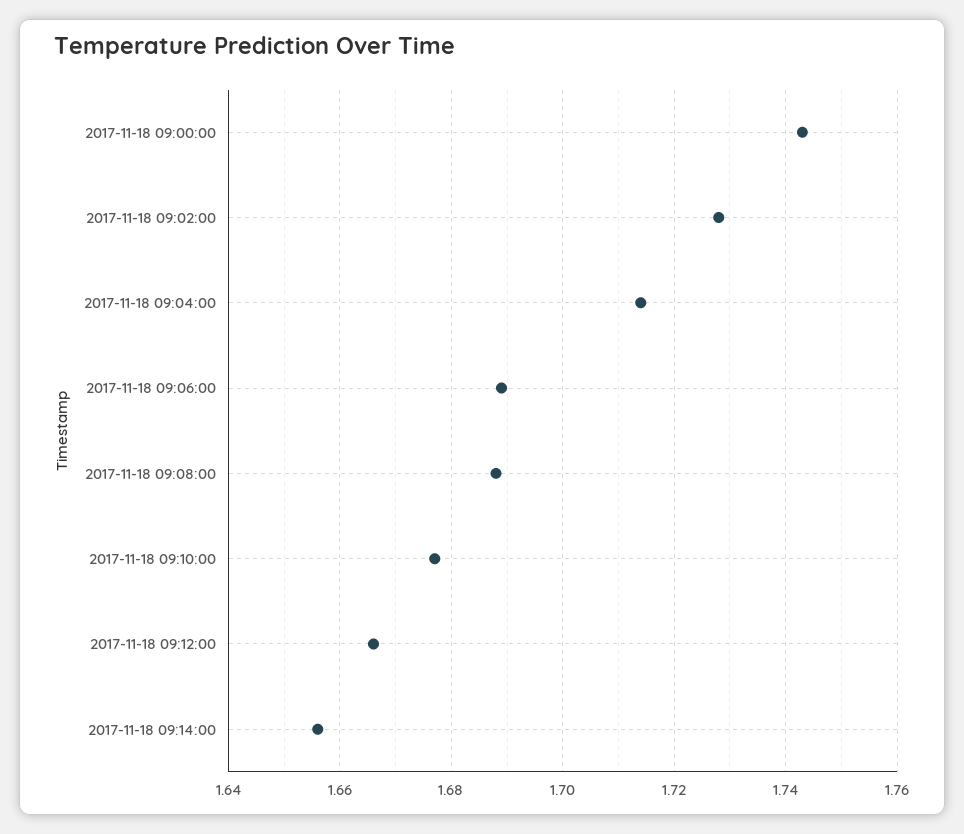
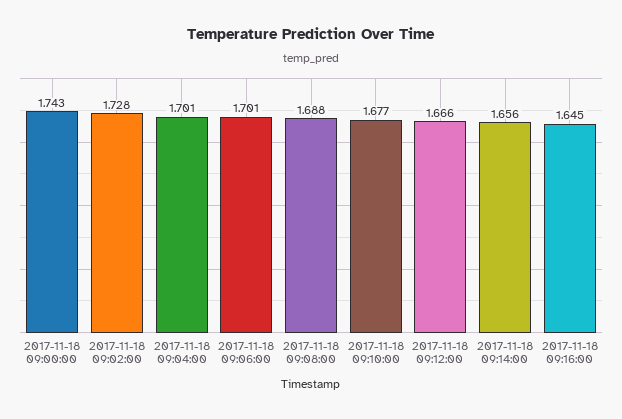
2017-11-18 09:04:00: 1.715 -> 1.701
2017-11-18 09:06:00: 1.69 -> 1.701
2017-11-18 09:16:00: none -> 1.645

